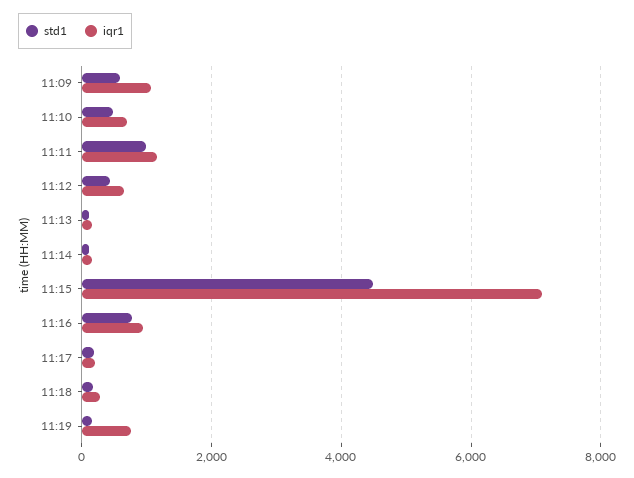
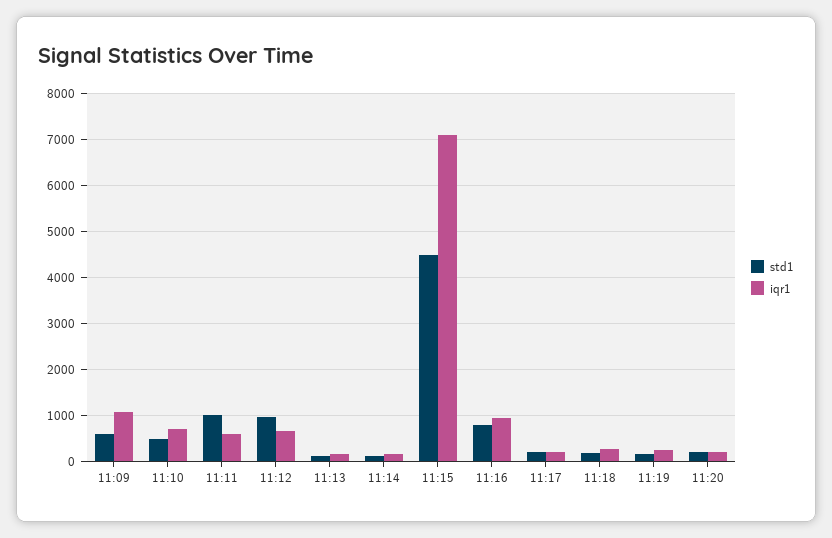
iqr1, 11:11: 1200 -> 600
std1, 11:12: 400 -> 1000
iqr1, 11:19: 800 -> 200
std1, 11:20: none -> 200
iqr1, 11:20: none -> 200

